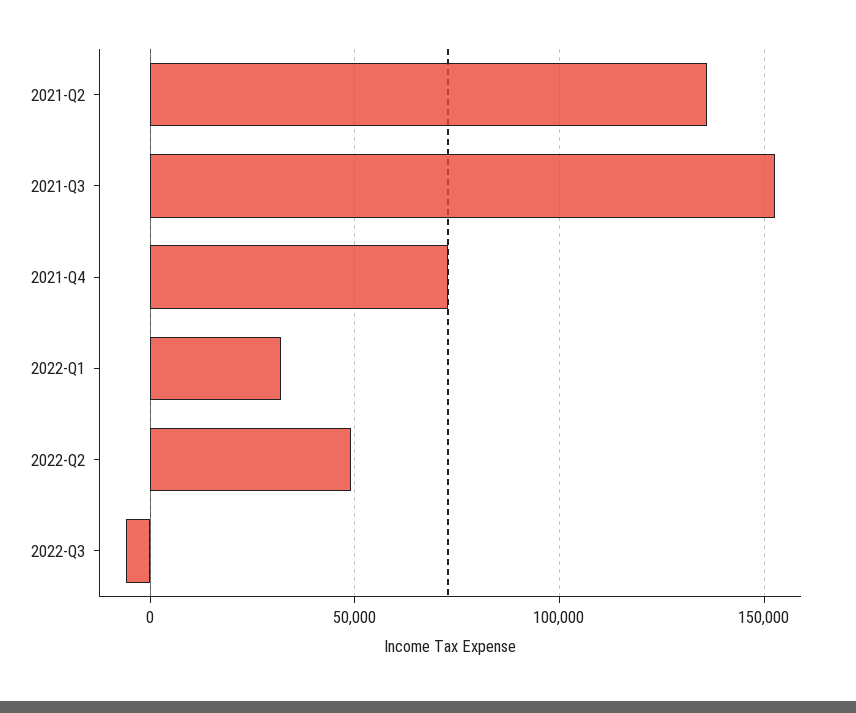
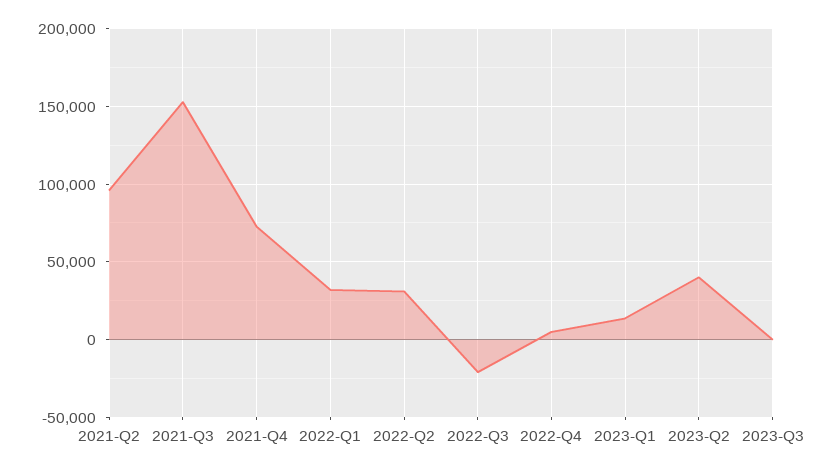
2021-Q2: 135000 -> 95000
2022-Q2: 50000 -> 30000
2022-Q3: -5000 -> -20000
2022-Q4: none -> 5000
2023-Q1: none -> 15000
2023-Q2: none -> 40000
2023-Q3: none -> 0

